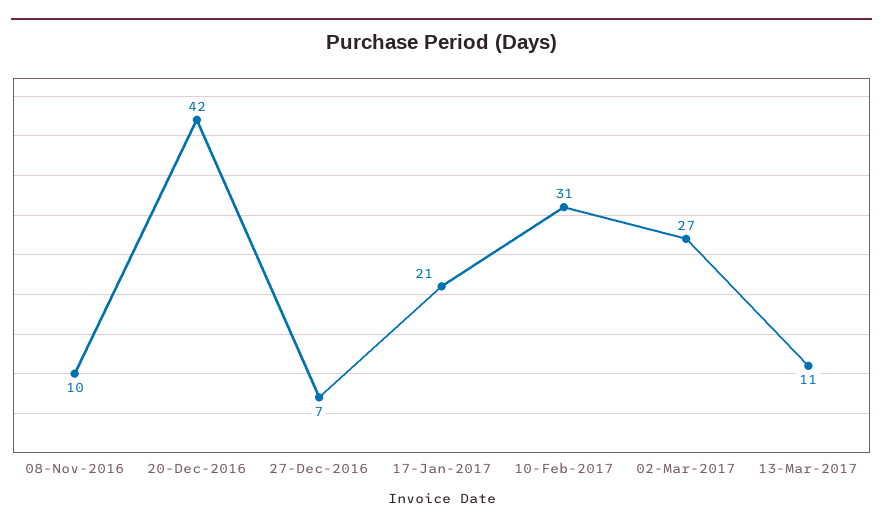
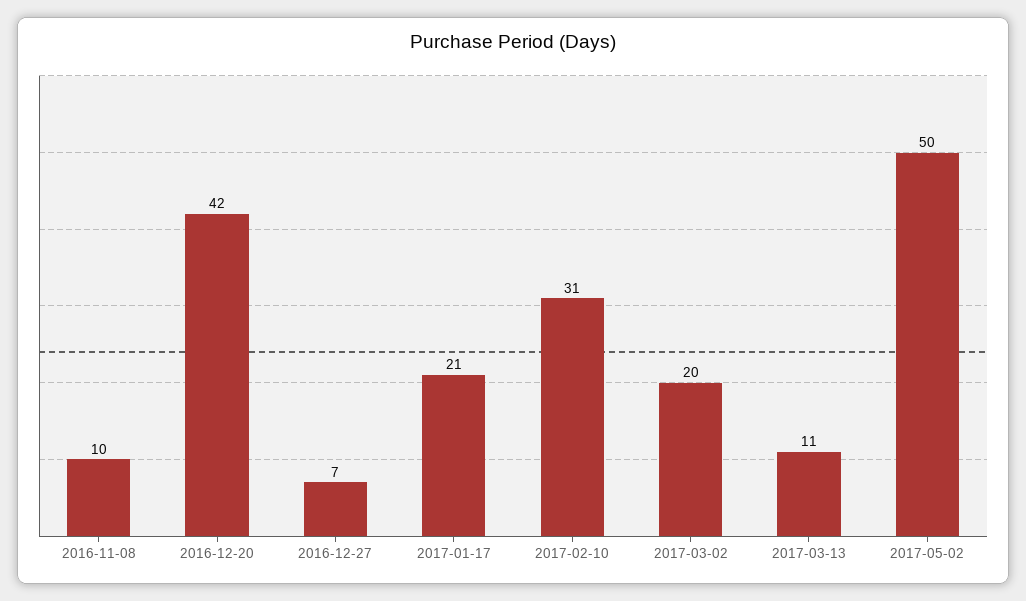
02-Mar-2017: 27 -> 20
2017-05-02: none -> 50

